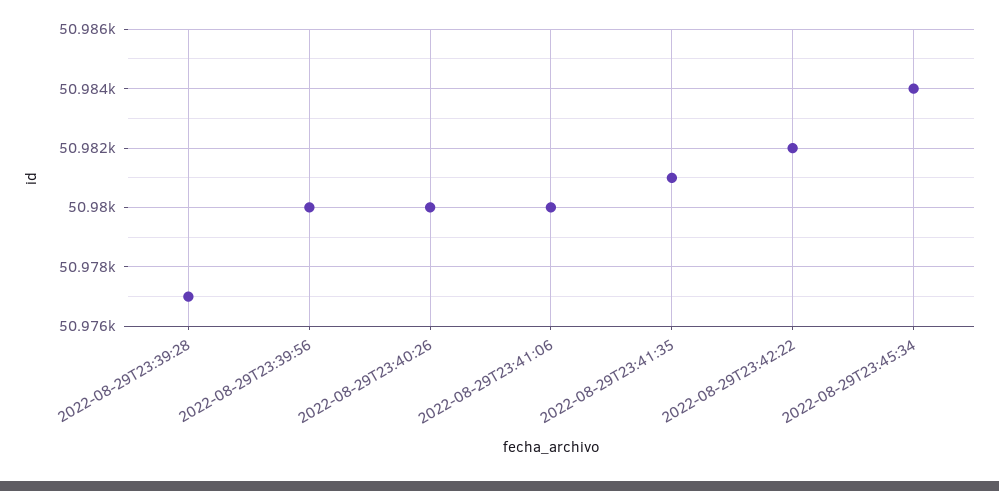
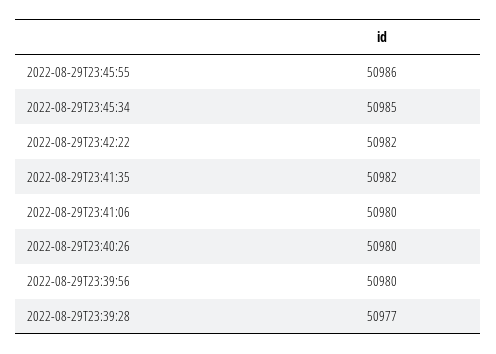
2022-08-29T23:41:35: 50981 -> 50982
2022-08-29T23:45:34: 50984 -> 50985
2022-08-29T23:45:55: none -> 50986

